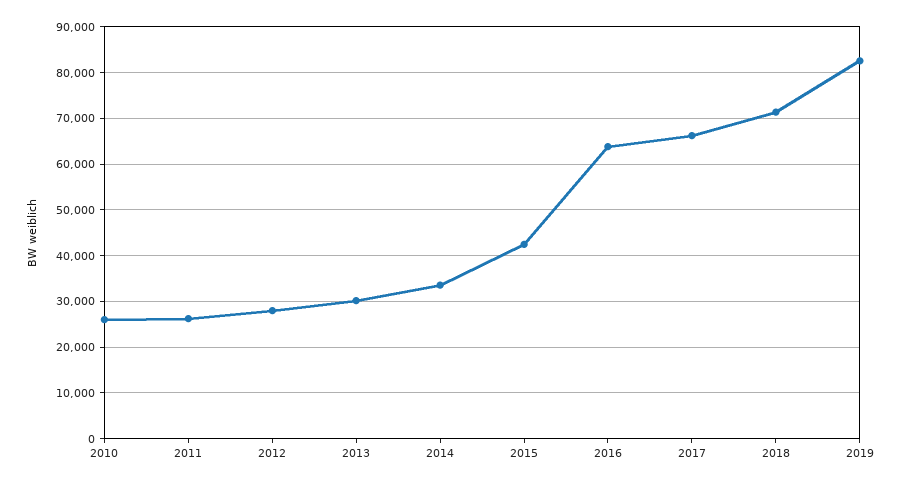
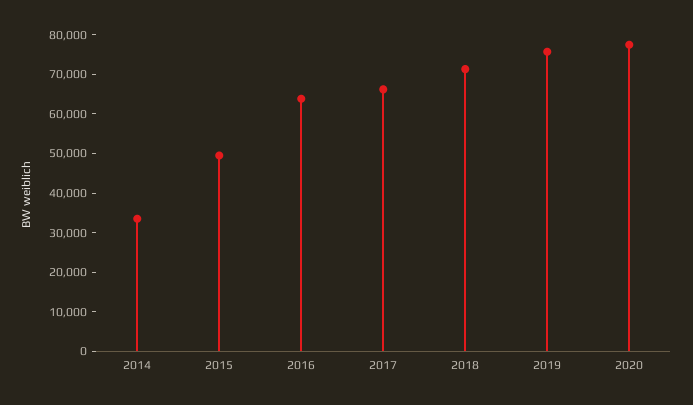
2010: 26000 -> none
2011: 26000 -> none
2012: 28000 -> none
2013: 30000 -> none
2015: 42000 -> 50000
2019: 82000 -> 75000
2020: none -> 77500

